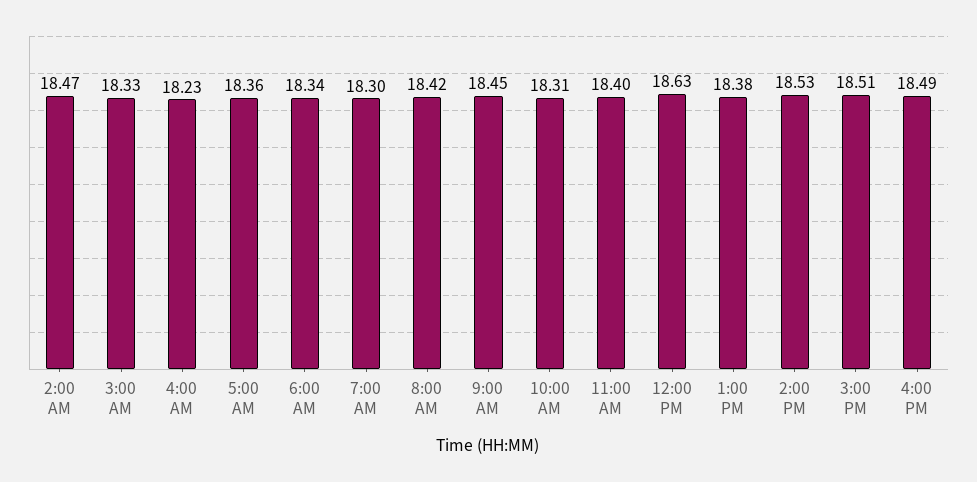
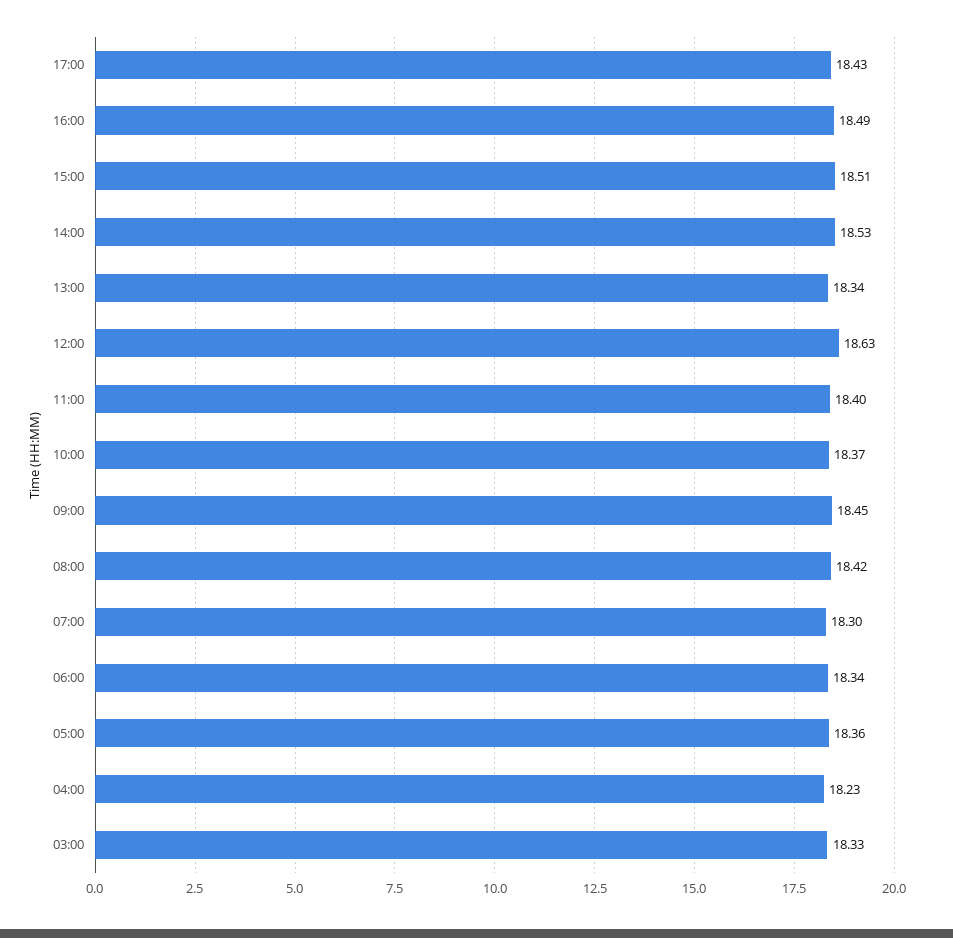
2:00 AM: 18.47 -> none
10:00 AM: 18.31 -> 18.37
1:00 PM: 18.38 -> 18.34
17:00: none -> 18.43

